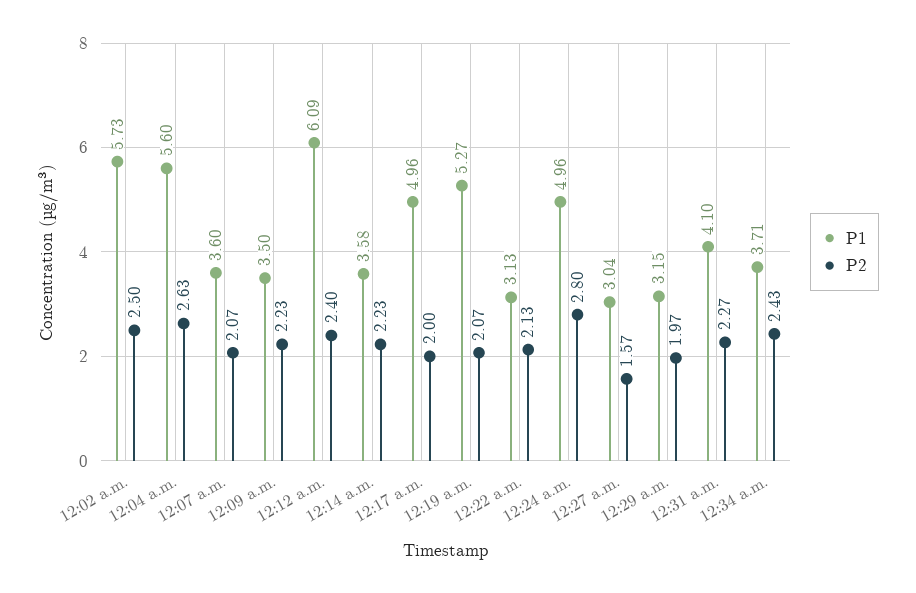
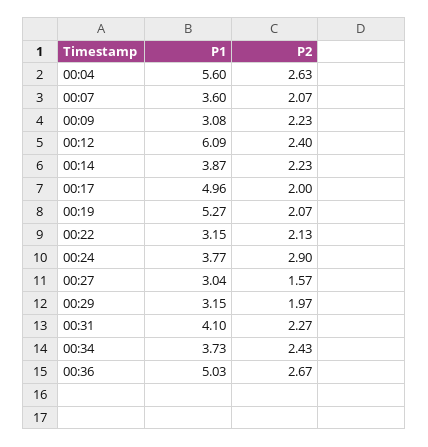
P1, 12:02 a.m.: 5.73 -> none
P2, 12:02 a.m.: 2.5 -> none
P1, 12:09 a.m.: 3.5 -> 3.08
P1, 12:14 a.m.: 3.58 -> 3.87
P1, 12:22 a.m.: 3.13 -> 3.15
P1, 12:24 a.m.: 4.96 -> 3.77
P2, 12:24 a.m.: 2.8 -> 2.9
P1, 12:34 a.m.: 3.71 -> 3.73
P1, 00:36: none -> 5.03
P2, 00:36: none -> 2.67

